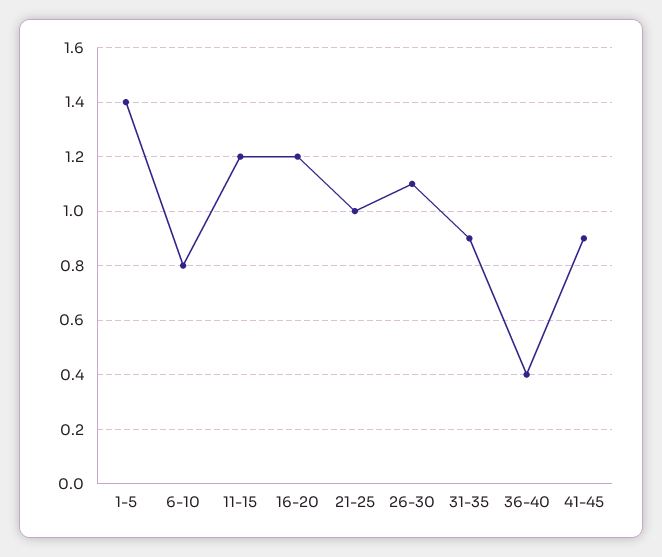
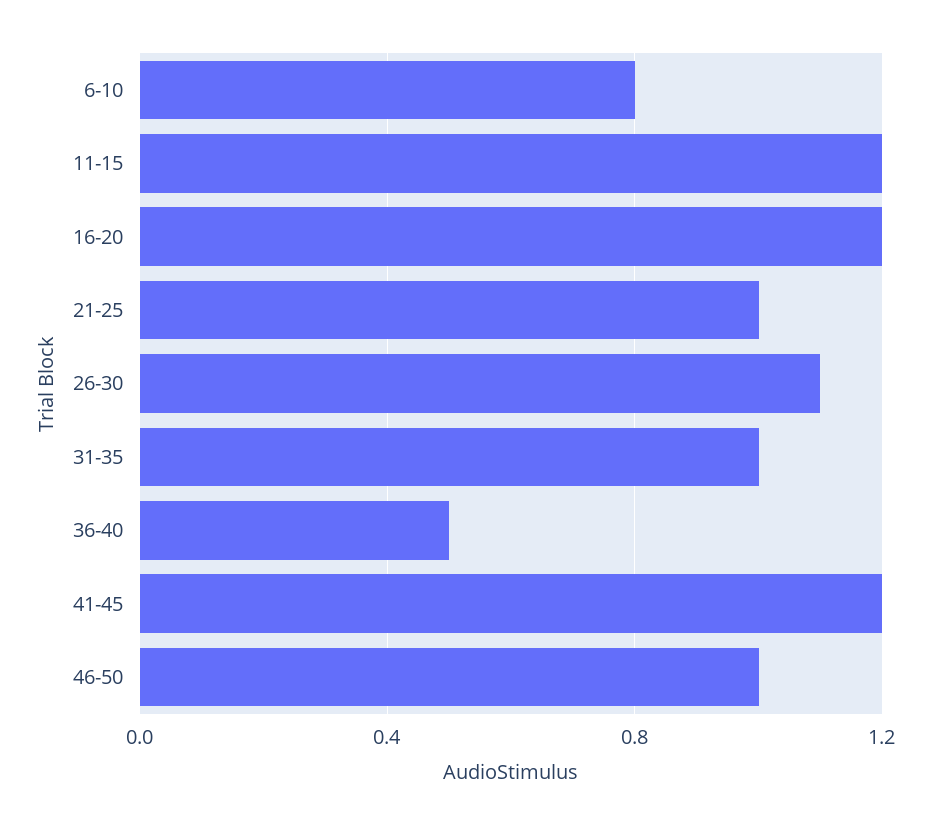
1-5: 1.4 -> none
31-35: 0.9 -> 1
36-40: 0.4 -> 0.5
41-45: 0.9 -> 1.2
46-50: none -> 1

